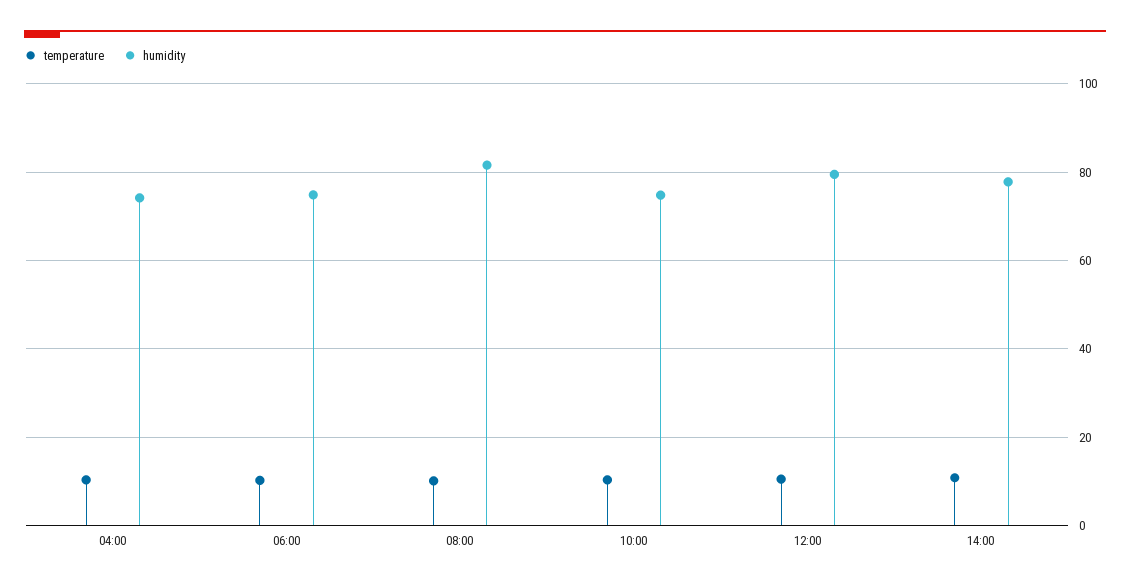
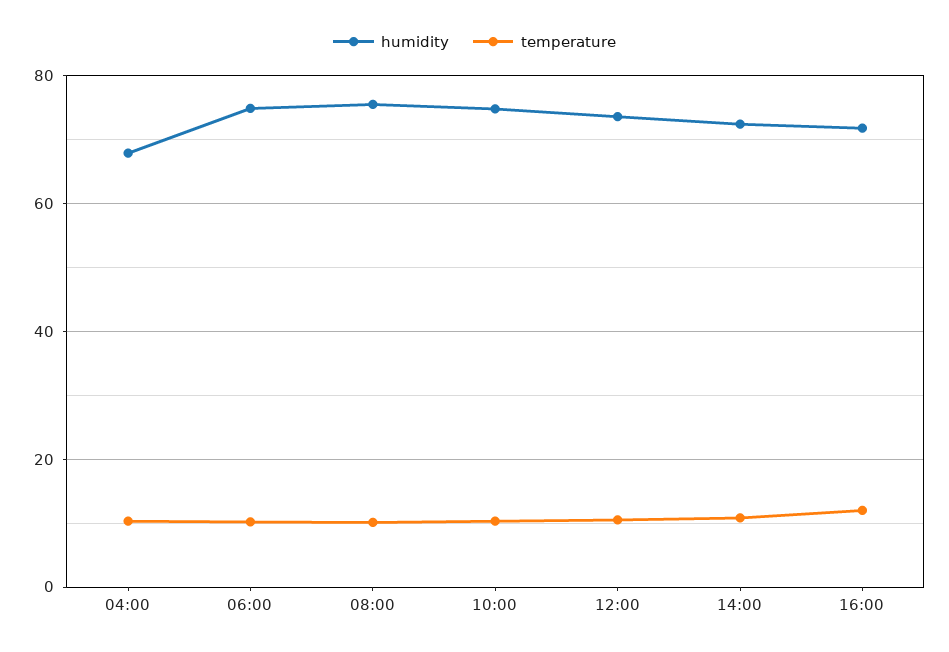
humidity, 04:00: 74 -> 68
humidity, 08:00: 82 -> 76
humidity, 12:00: 80 -> 74
humidity, 14:00: 78 -> 72
humidity, 16:00: none -> 72
temperature, 16:00: none -> 12

